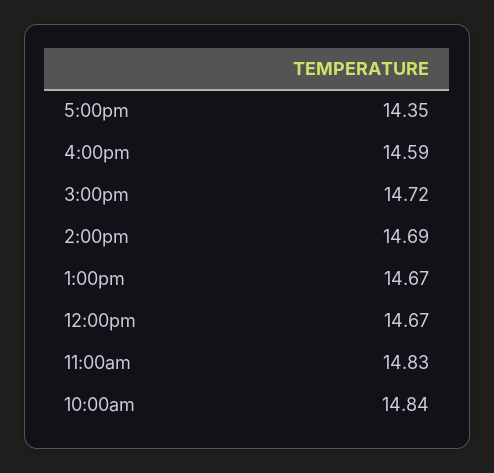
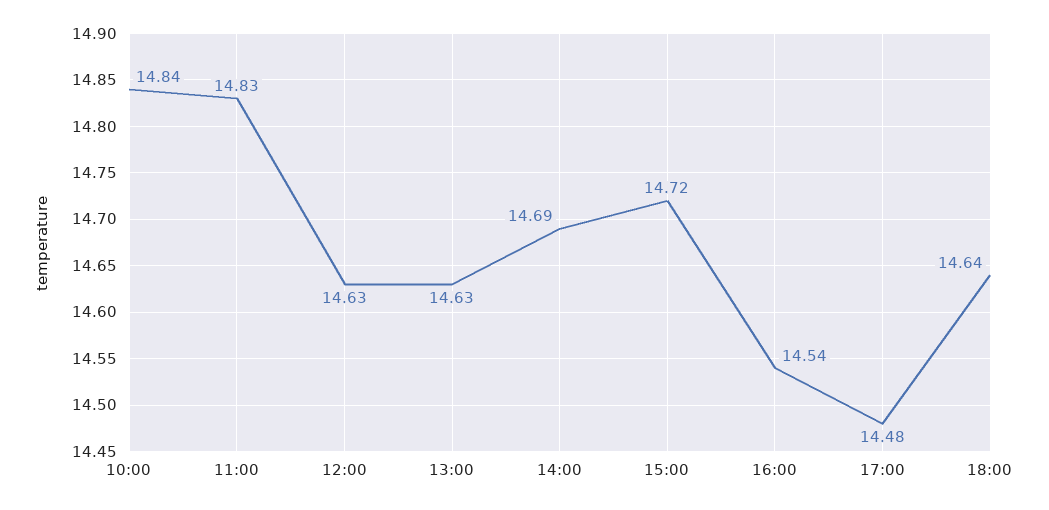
5:00pm: 14.35 -> 14.48
4:00pm: 14.59 -> 14.54
1:00pm: 14.67 -> 14.63
12:00pm: 14.67 -> 14.63
18:00: none -> 14.64

